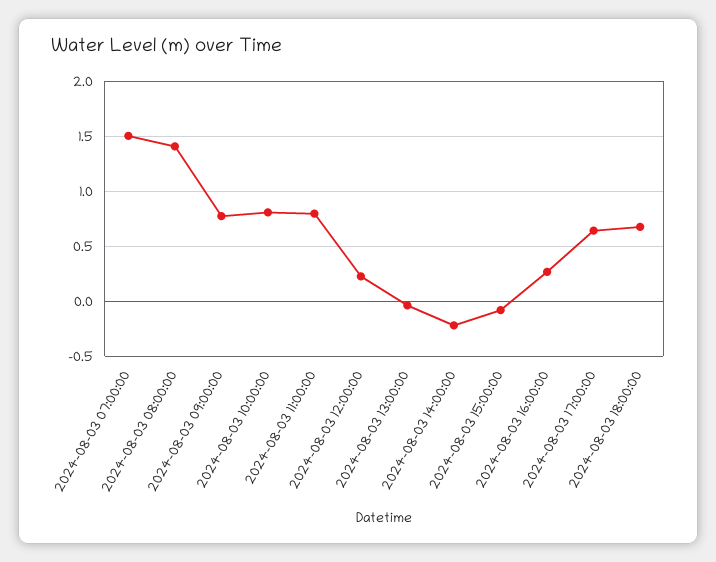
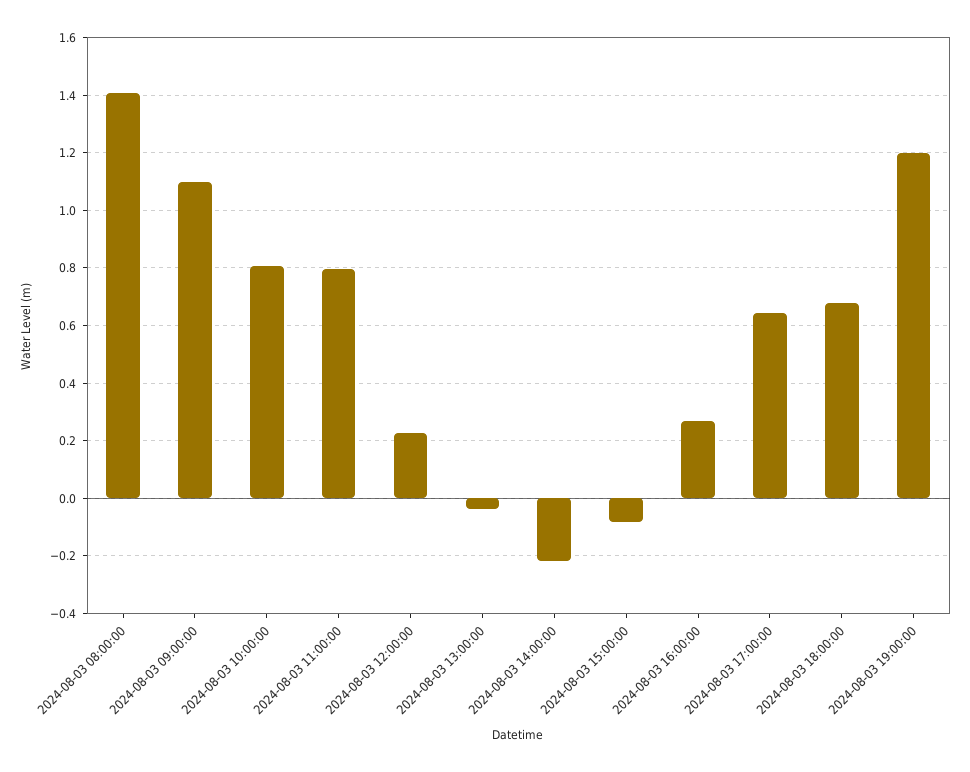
2024-08-03 07:00:00: 1.5 -> none
2024-08-03 09:00:00: 0.8 -> 1.1
2024-08-03 19:00:00: none -> 1.2

